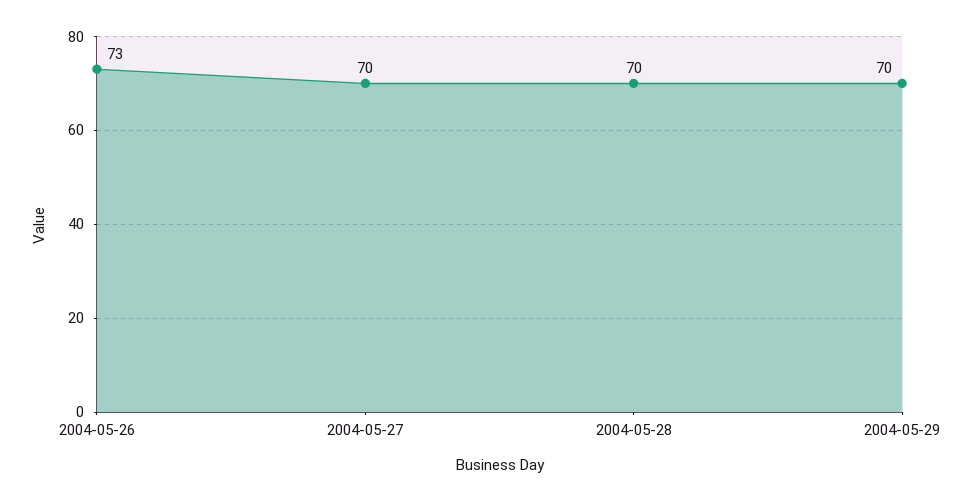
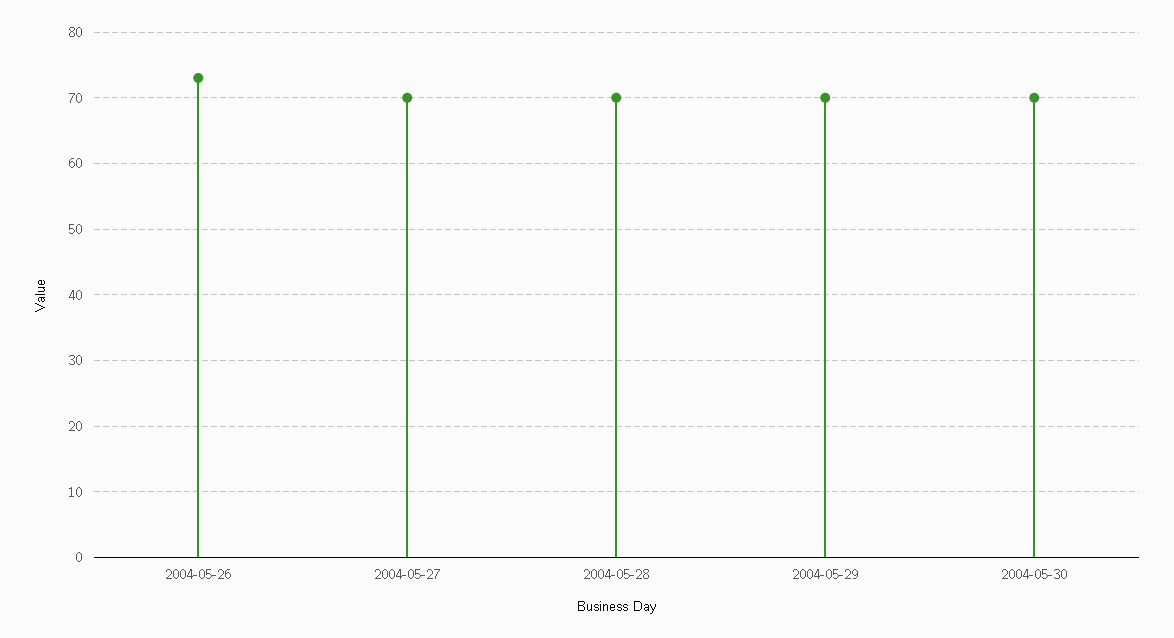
2004-05-30: none -> 70

